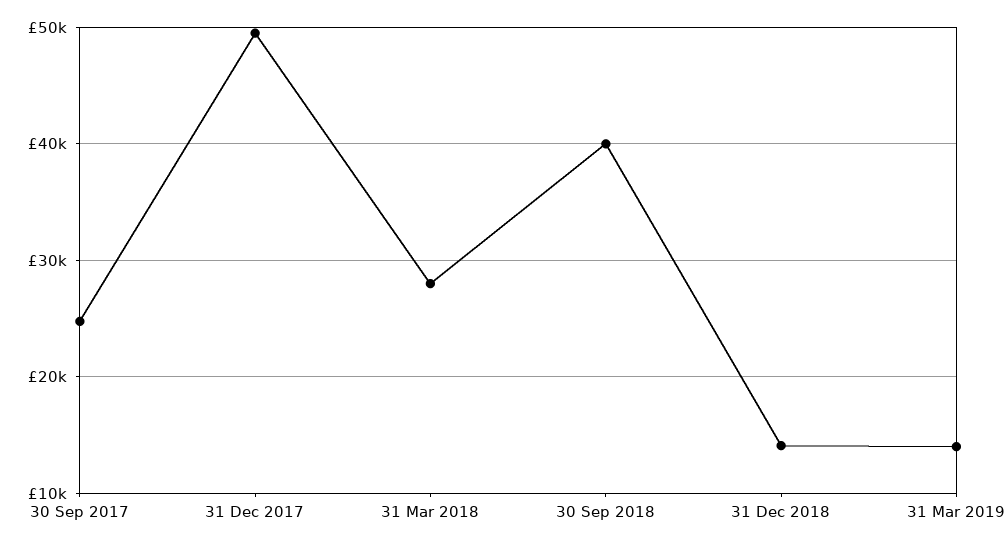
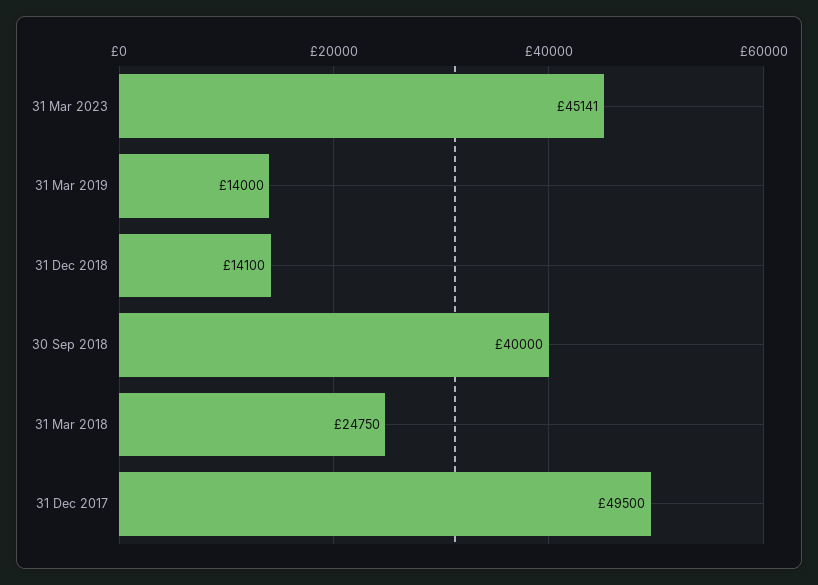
30 Sep 2017: 25000 -> none
31 Mar 2018: 28000 -> 24750
31 Mar 2023: none -> 45141

